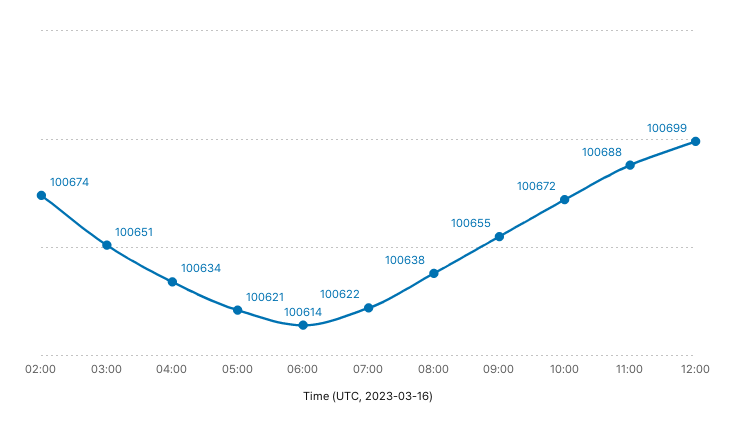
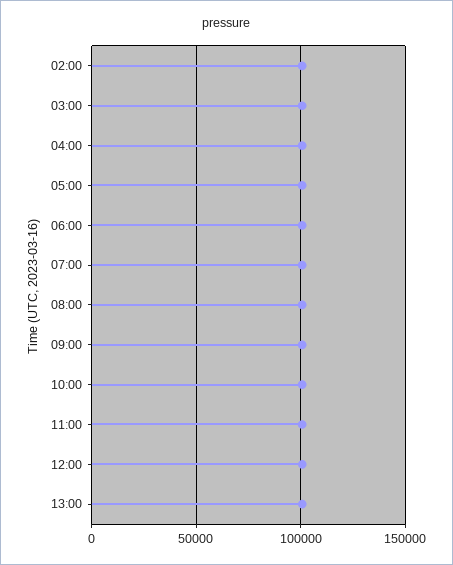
13:00: none -> 100000

